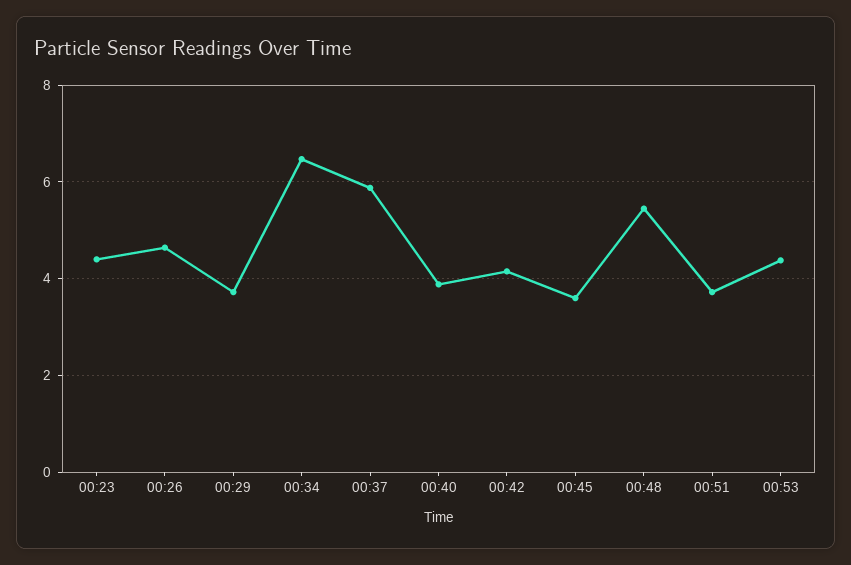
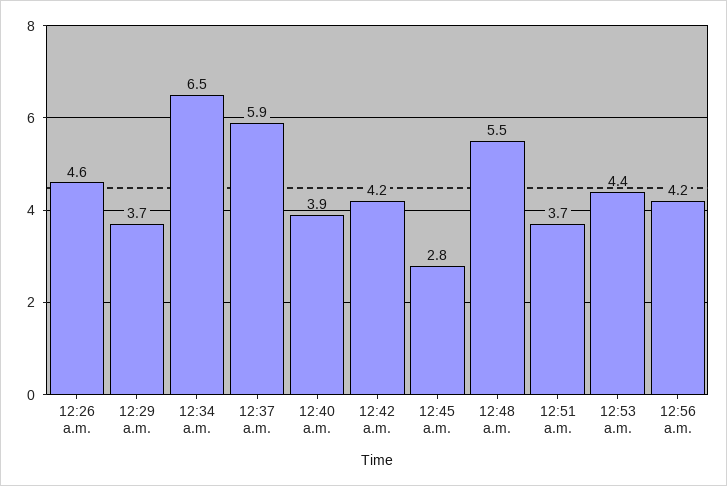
00:23: 4.4 -> none
00:45: 3.6 -> 2.8
12:56 a.m.: none -> 4.2

